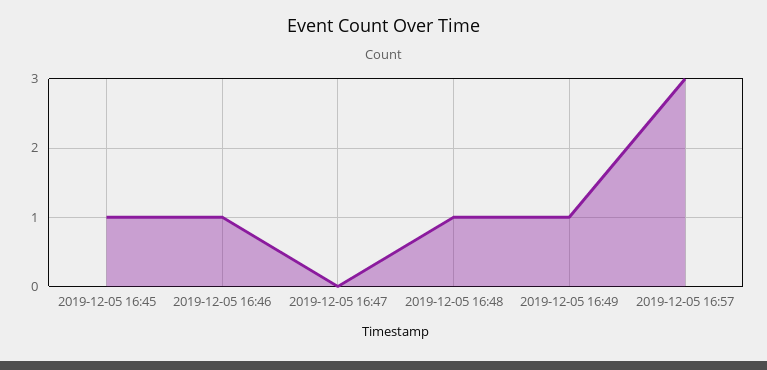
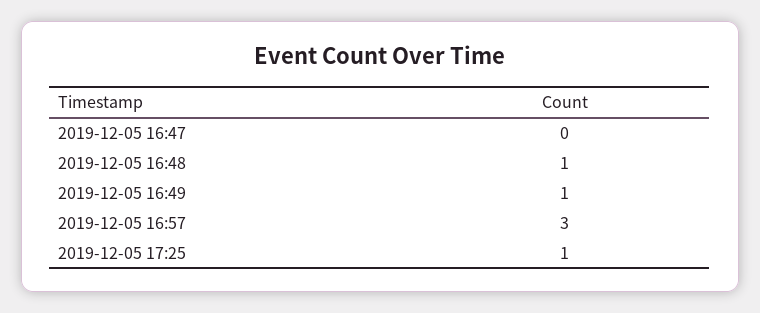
2019-12-05 16:45: 1 -> none
2019-12-05 16:46: 1 -> none
2019-12-05 17:25: none -> 1

